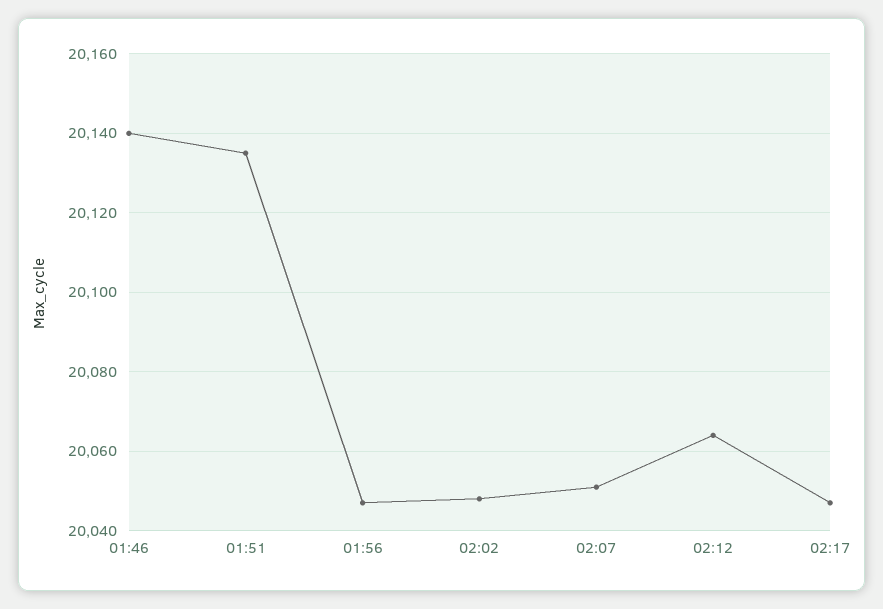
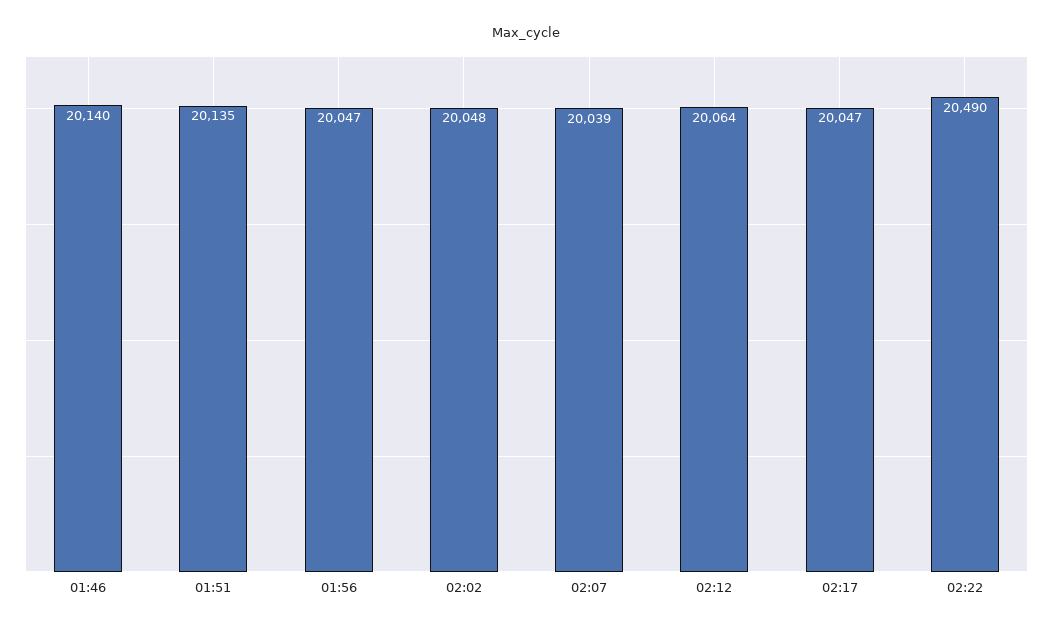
02:07: 20050 -> 20039
02:22: none -> 20490

